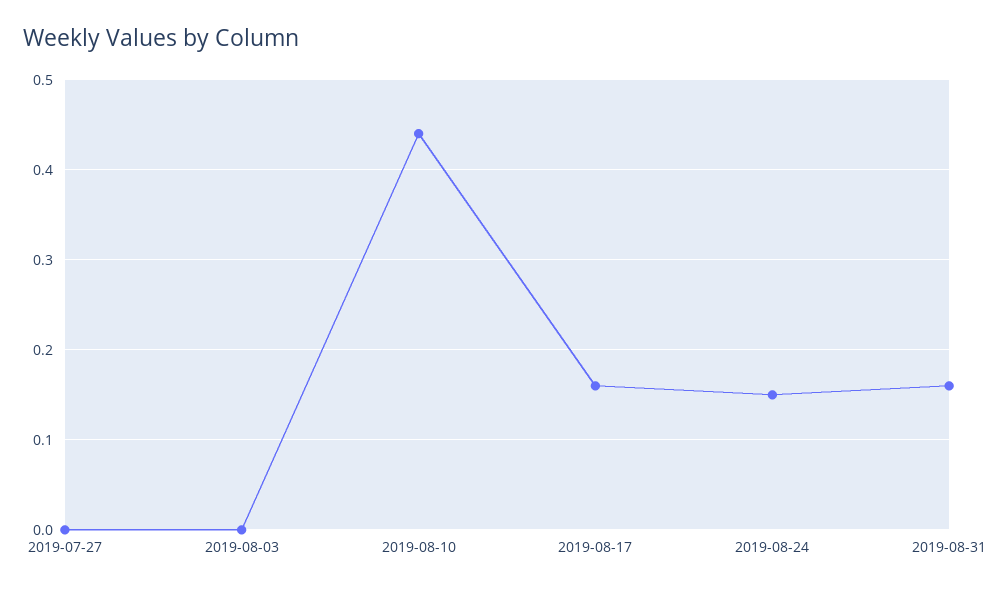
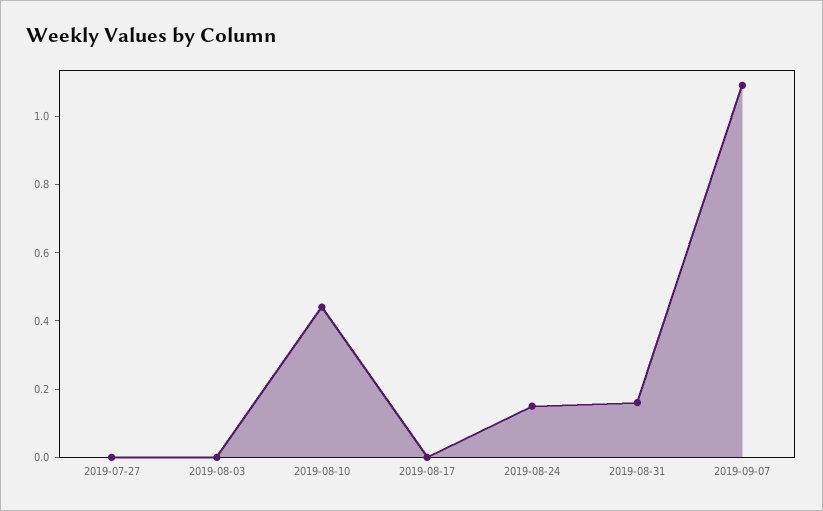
2019-08-17: 0.16 -> 0
2019-09-07: none -> 1.1

